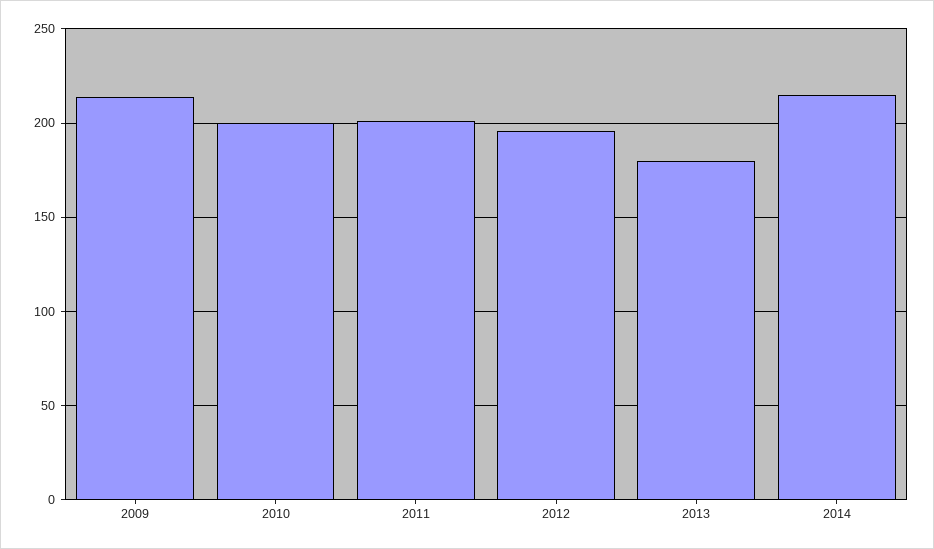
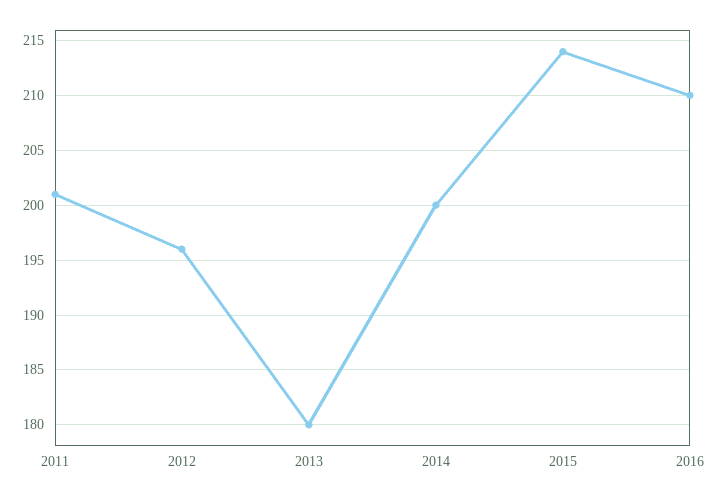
2009: 215 -> none
2010: 200 -> none
2014: 215 -> 200
2015: none -> 214
2016: none -> 210

